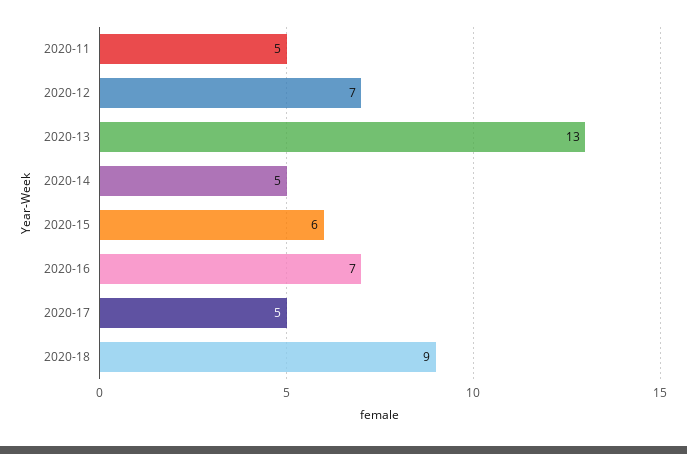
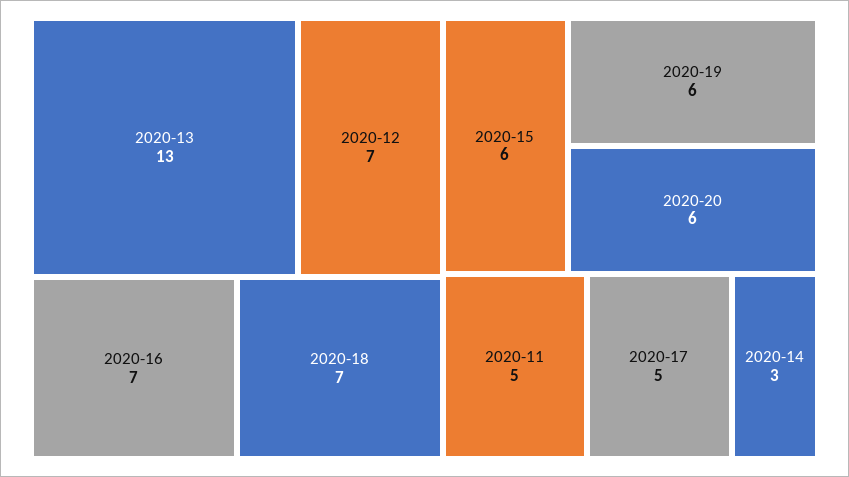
2020-14: 5 -> 3
2020-18: 9 -> 7
2020-19: none -> 6
2020-20: none -> 6

